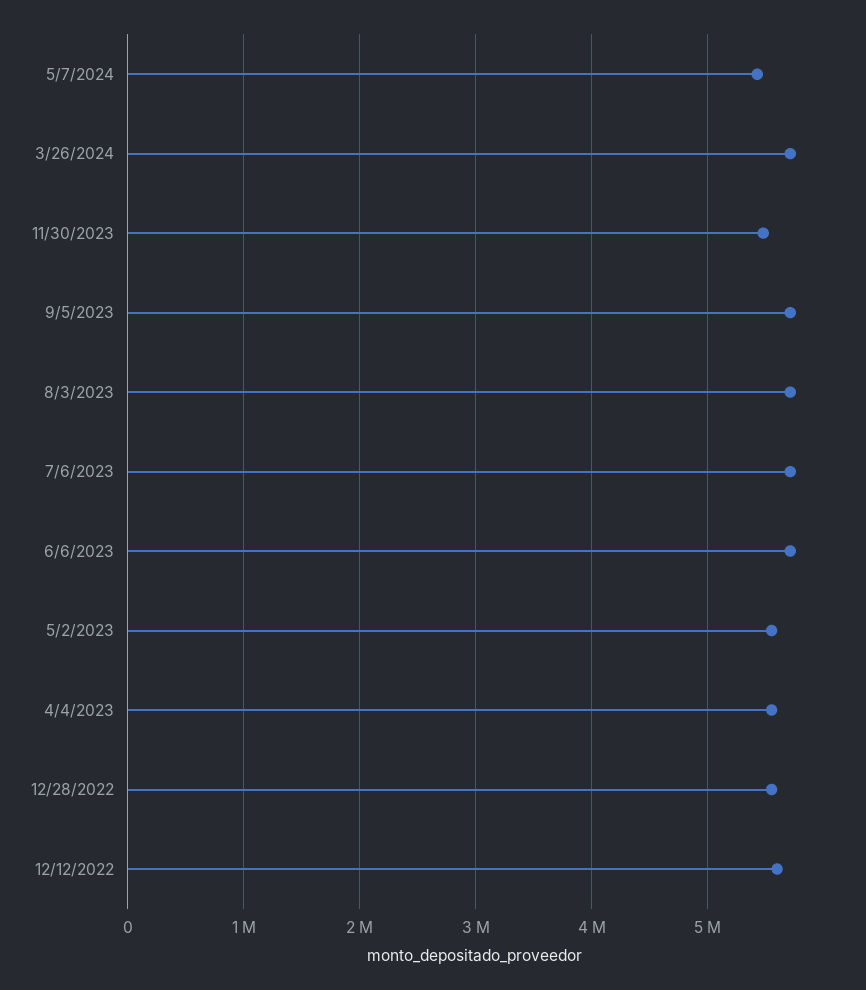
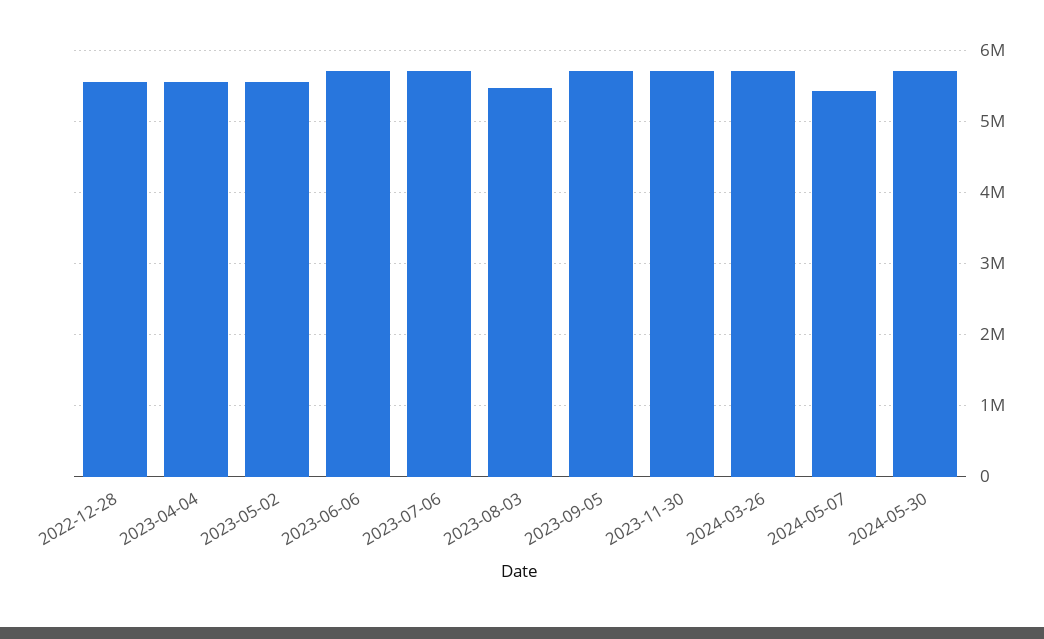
11/30/2023: 5500000 -> 5700000
8/3/2023: 5700000 -> 5500000
12/12/2022: 5600000 -> none
2024-05-30: none -> 5700000

